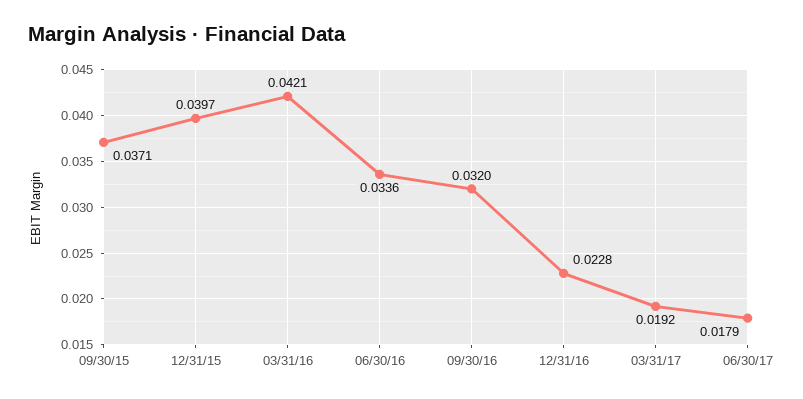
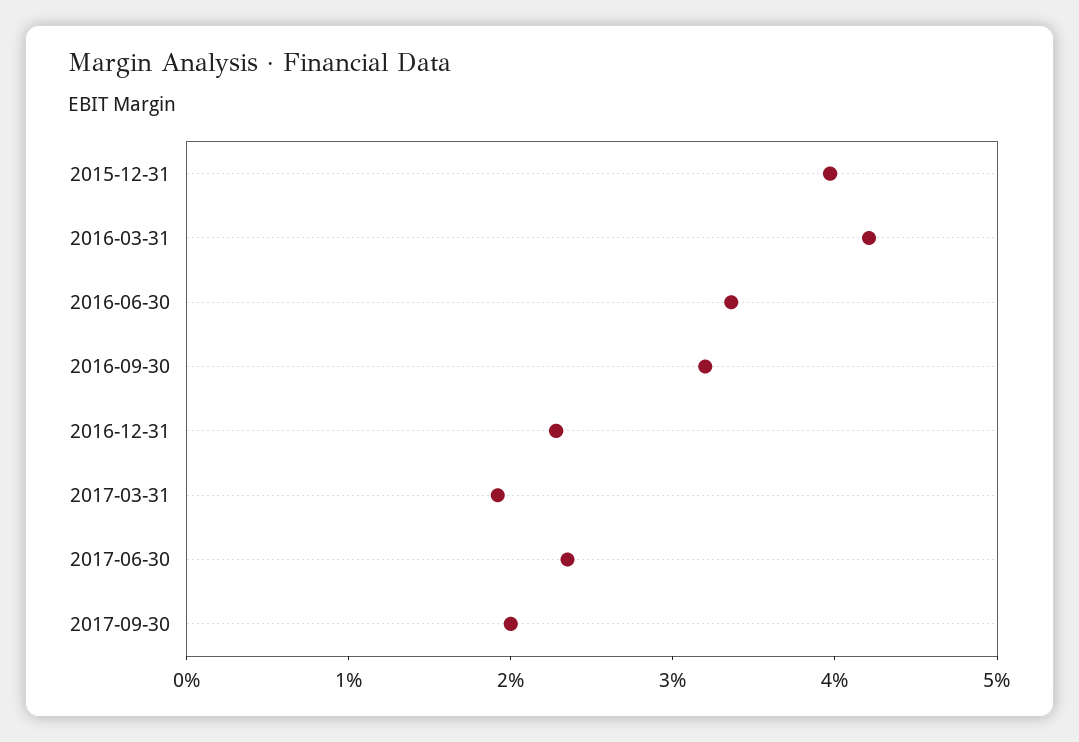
09/30/15: 0.0371 -> none
06/30/17: 0.0179 -> 0.024
2017-09-30: none -> 0.02

